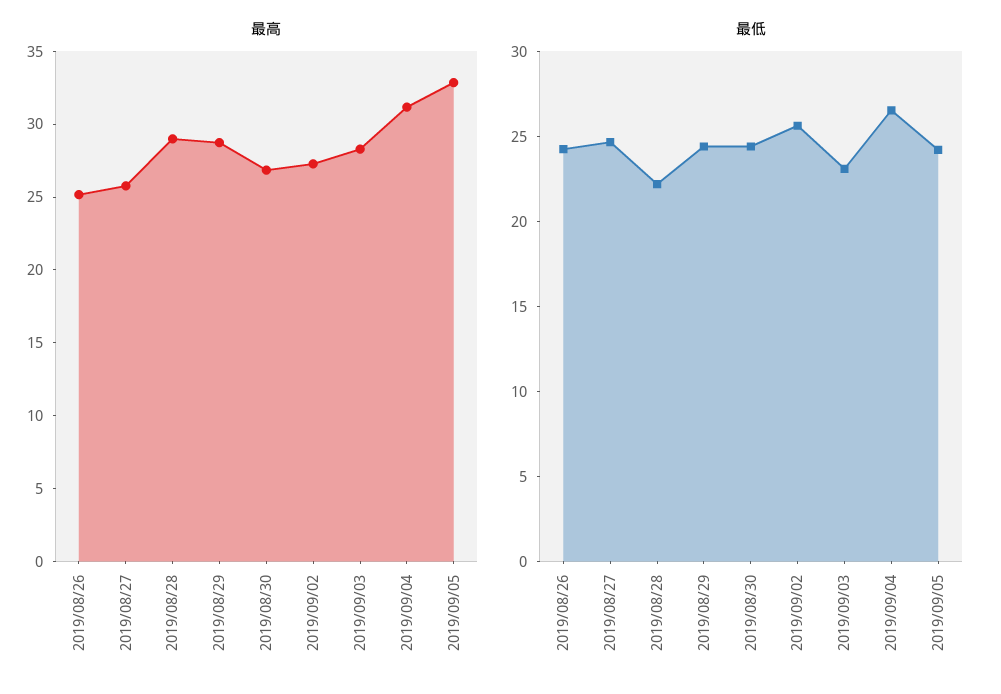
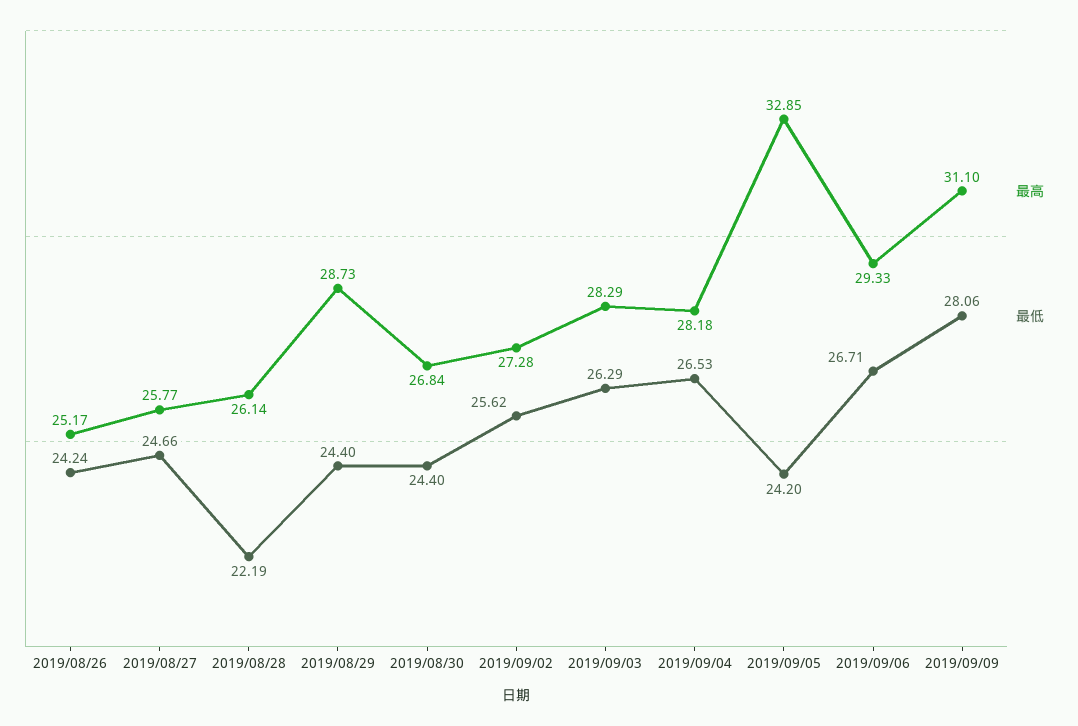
最高, 2019/08/28: 29 -> 26.14
最高, 2019/09/04: 31 -> 28.18
最低, 2019/09/03: 23 -> 26.29
最高, 2019/09/06: none -> 29.33
最低, 2019/09/06: none -> 26.71
最高, 2019/09/09: none -> 31.1
最低, 2019/09/09: none -> 28.06

